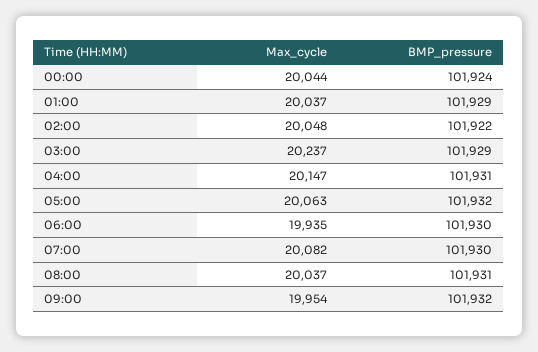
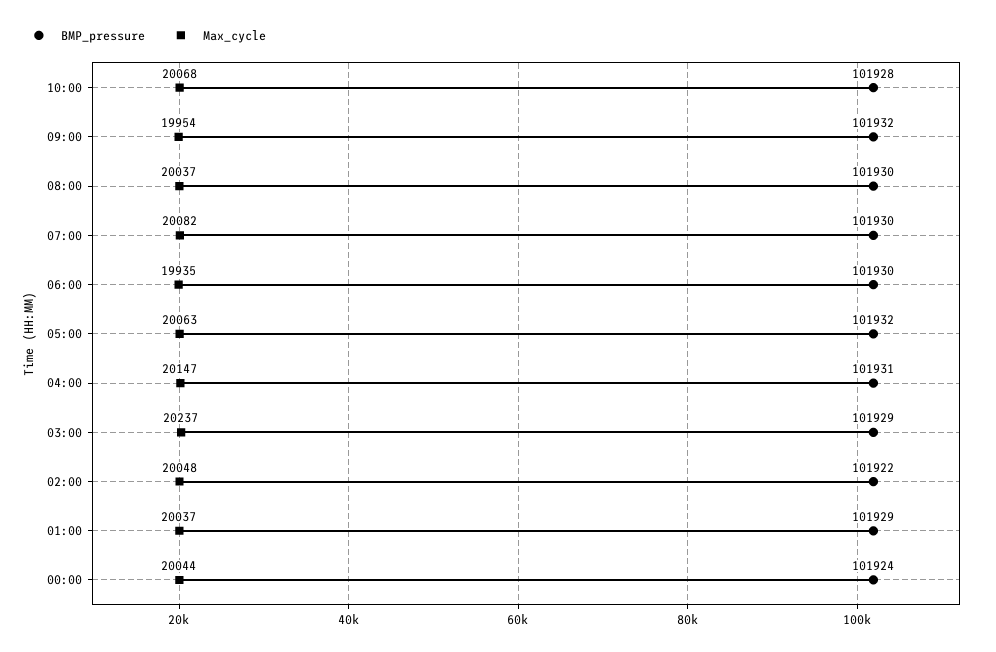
BMP_pressure, 08:00: 101931 -> 101930
BMP_pressure, 10:00: none -> 101928
Max_cycle, 10:00: none -> 20068

